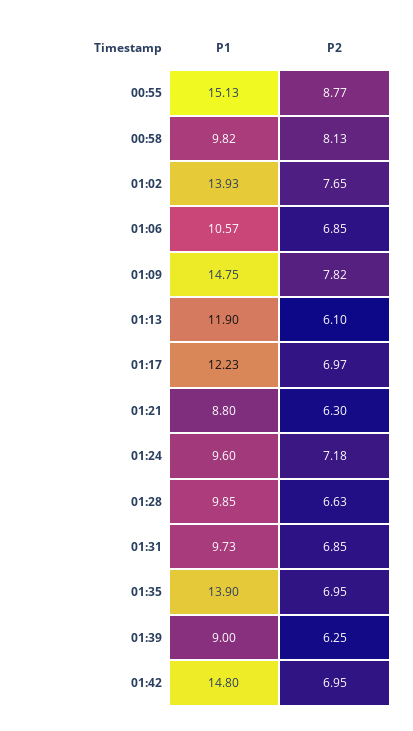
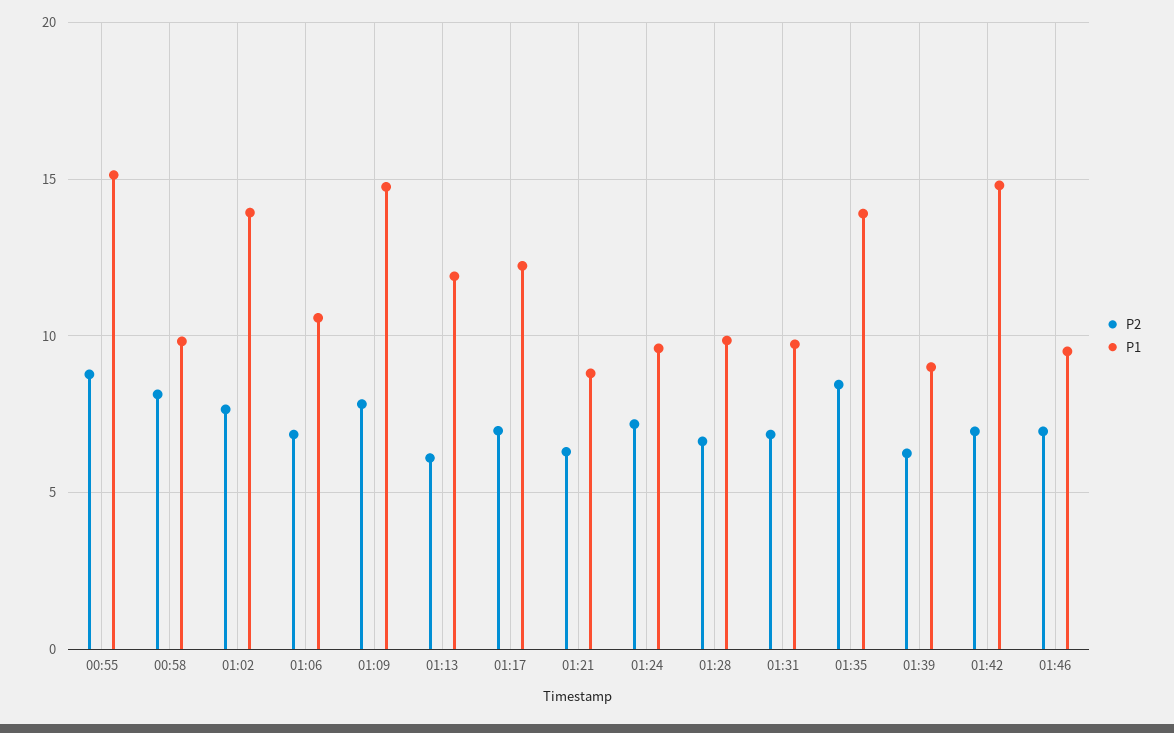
P2, 01:35: 6.95 -> 8.5
P2, 01:46: none -> 7
P1, 01:46: none -> 9.5

